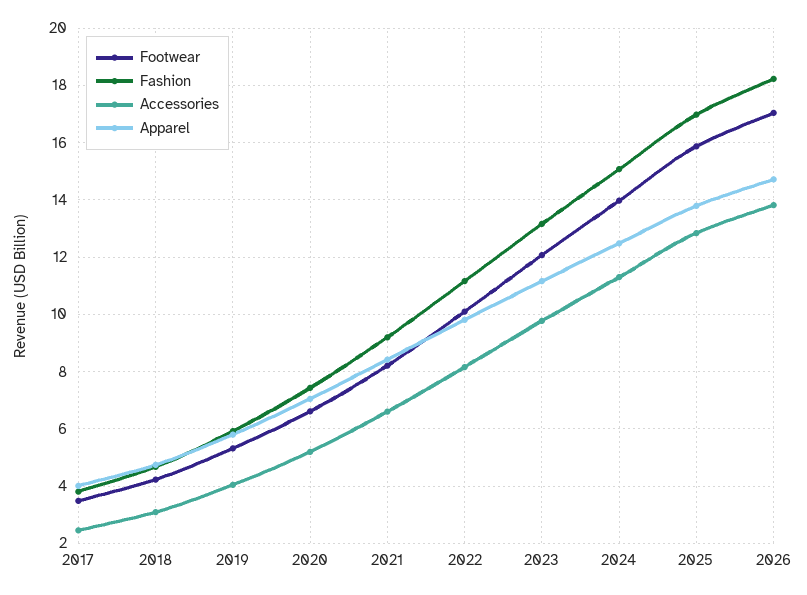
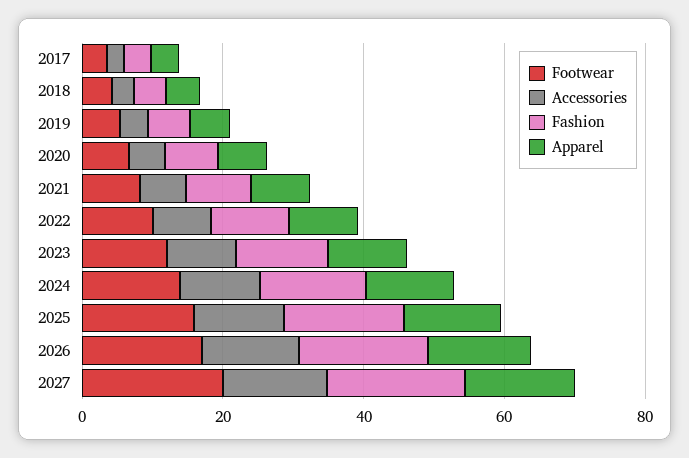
Footwear, 2027: none -> 20
Accessories, 2027: none -> 15
Fashion, 2027: none -> 20
Apparel, 2027: none -> 15

